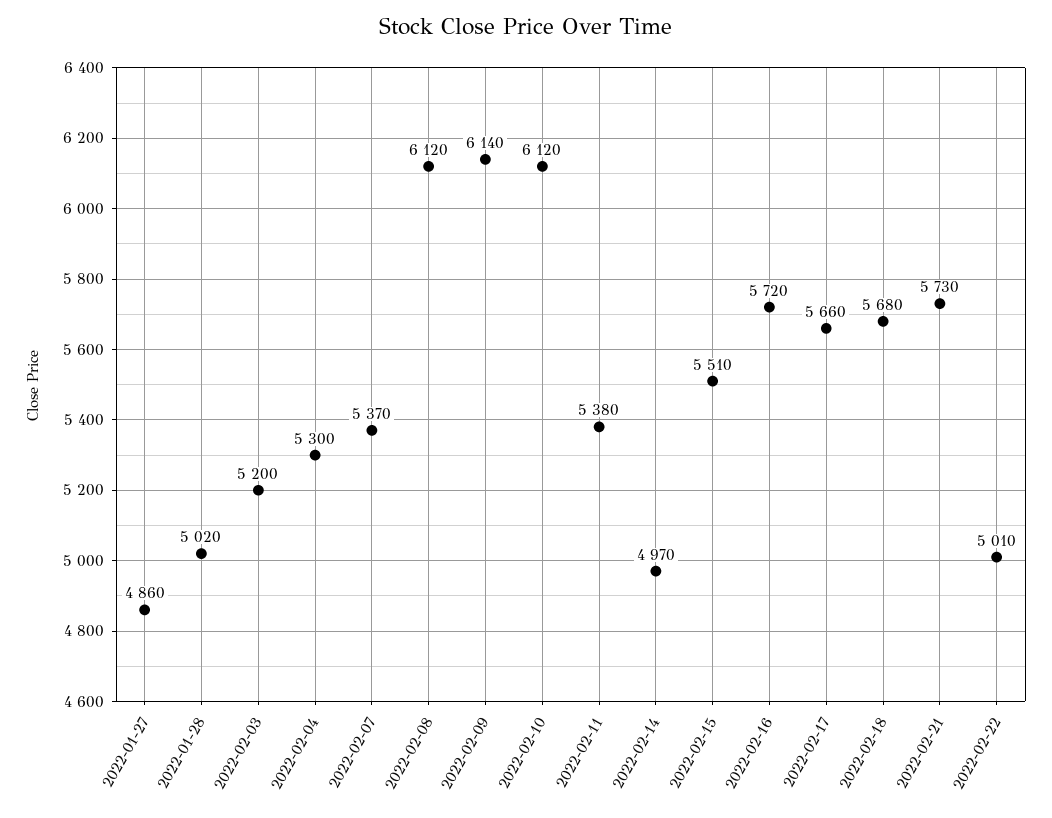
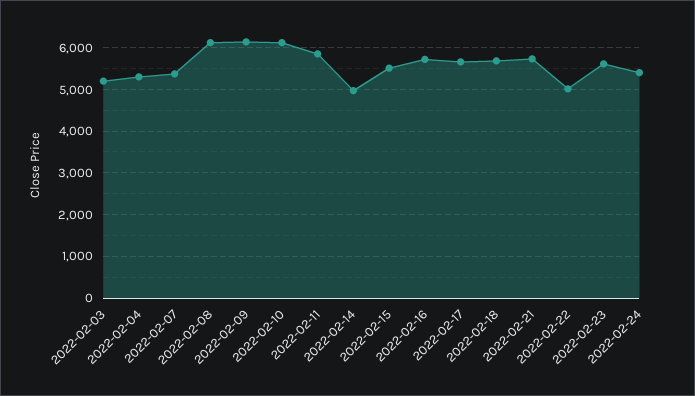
2022-01-27: 4860 -> none
2022-01-28: 5020 -> none
2022-02-11: 5380 -> 5800
2022-02-23: none -> 5600
2022-02-24: none -> 5400

